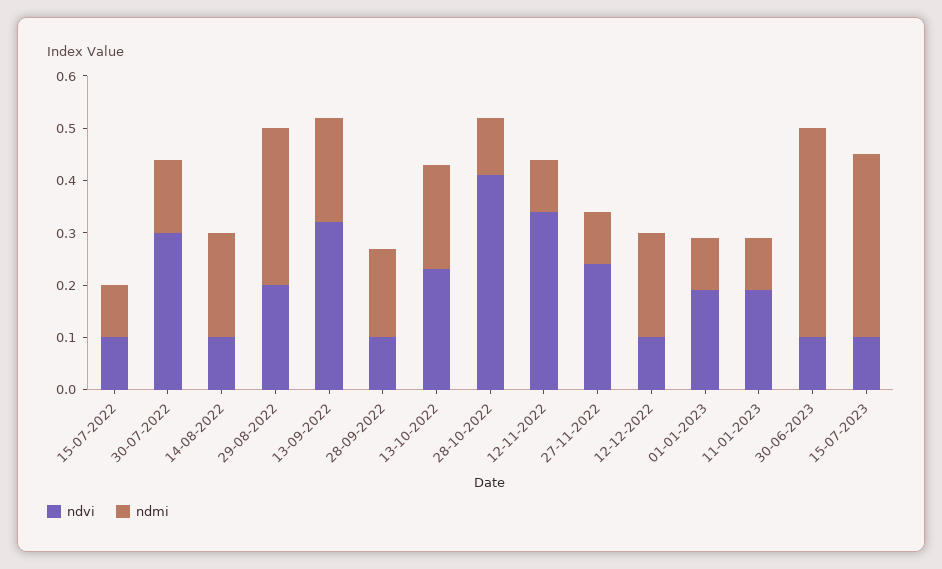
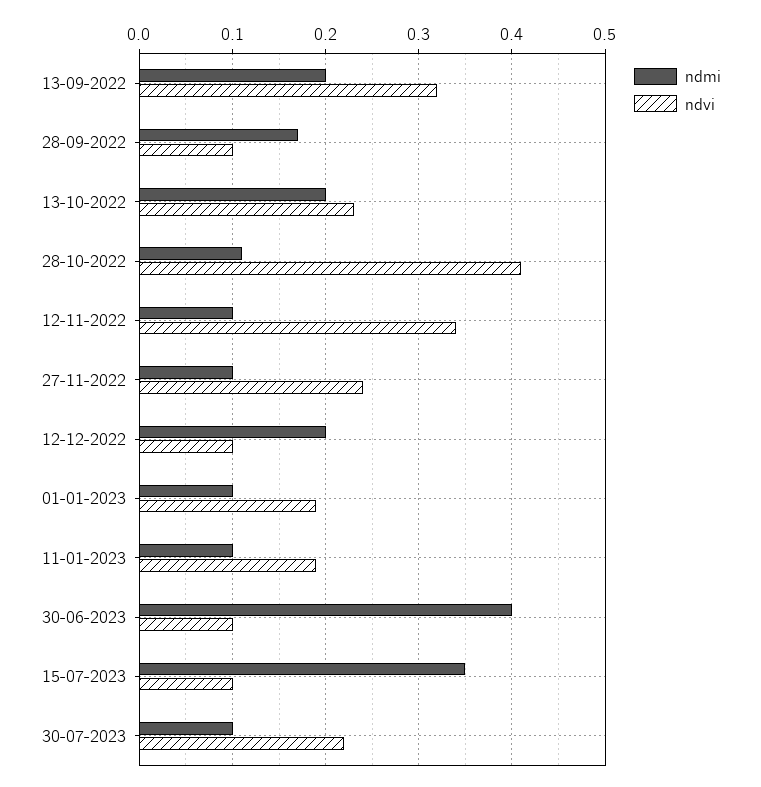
ndvi, 15-07-2022: 0.1 -> none
ndmi, 15-07-2022: 0.1 -> none
ndvi, 30-07-2022: 0.3 -> none
ndmi, 30-07-2022: 0.15 -> none
ndvi, 14-08-2022: 0.1 -> none
ndmi, 14-08-2022: 0.2 -> none
ndvi, 29-08-2022: 0.2 -> none
ndmi, 29-08-2022: 0.3 -> none
ndmi, 30-07-2023: none -> 0.1
ndvi, 30-07-2023: none -> 0.22

